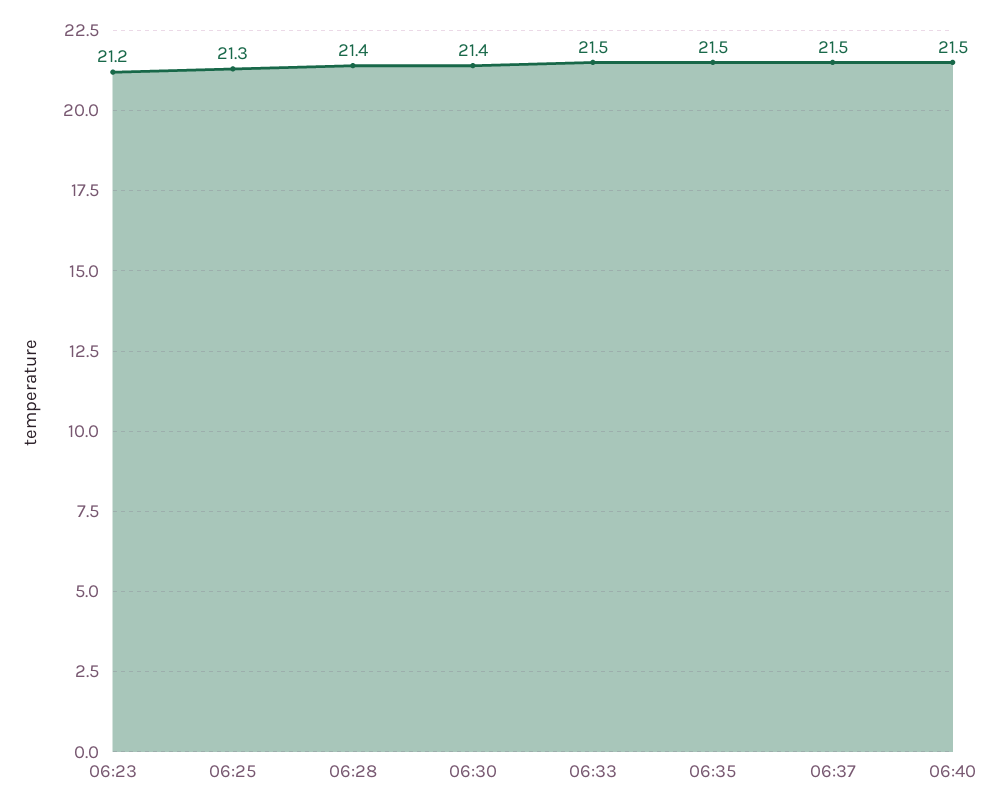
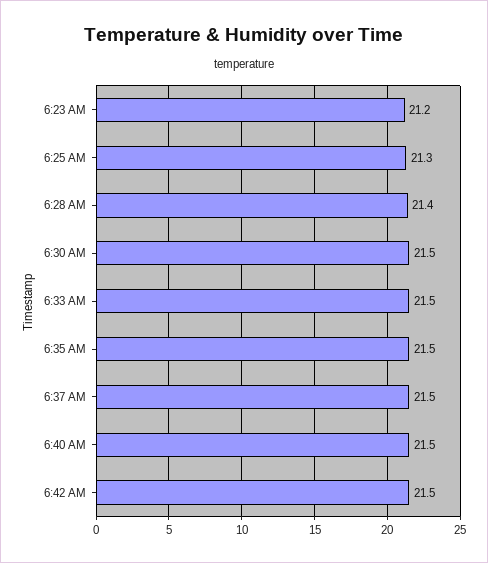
06:30: 21.4 -> 21.5
6:42 AM: none -> 21.5

